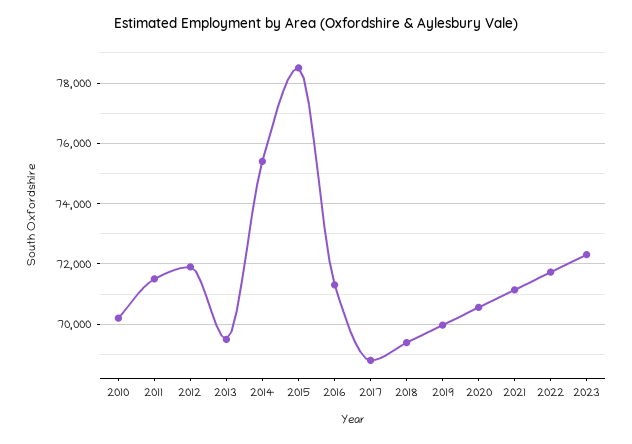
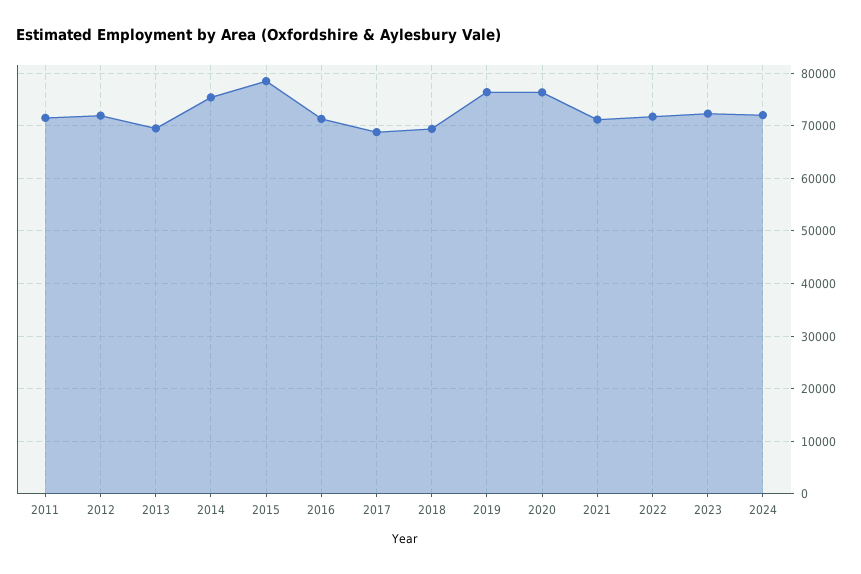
2010: 70200 -> none
2019: 70000 -> 76000
2020: 70600 -> 76000
2024: none -> 72000

